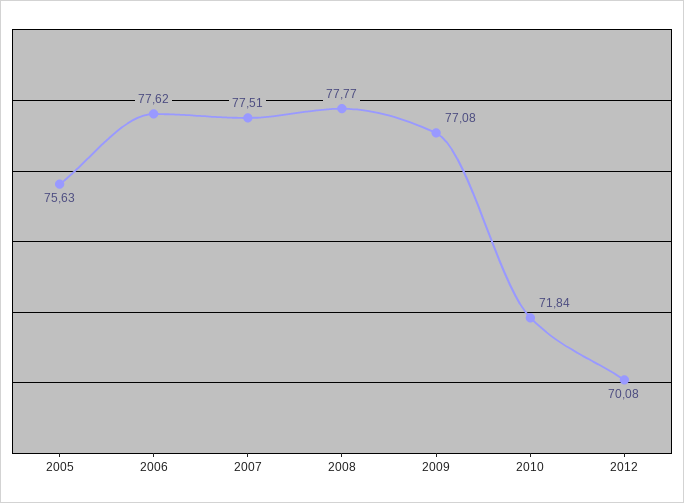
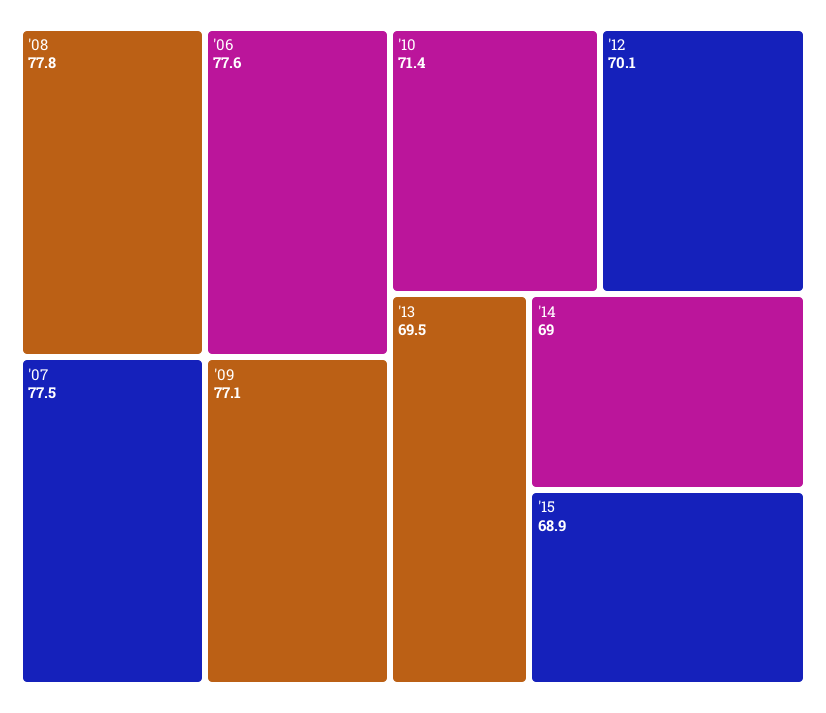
2005: 75.63 -> none
2010: 71.84 -> 71.4
'13: none -> 69.5
'14: none -> 69
'15: none -> 68.9

